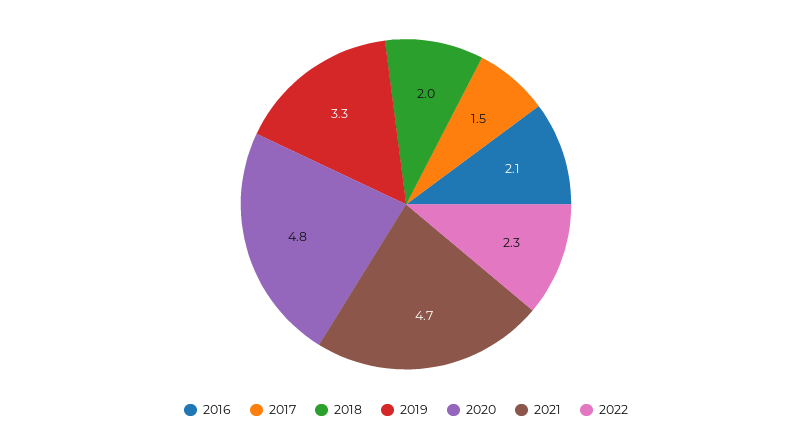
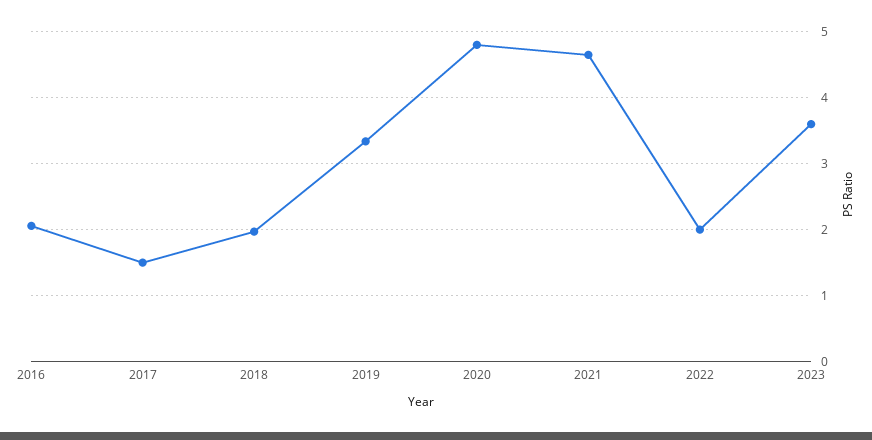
2022: 2.3 -> 2
2023: none -> 3.6

